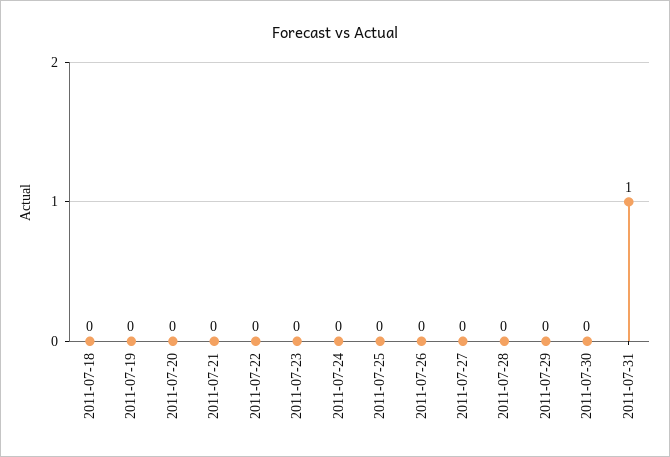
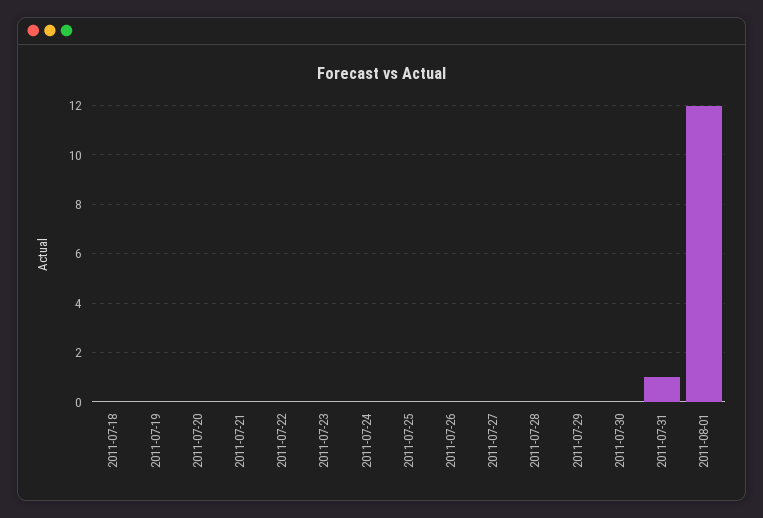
2011-08-01: none -> 12

